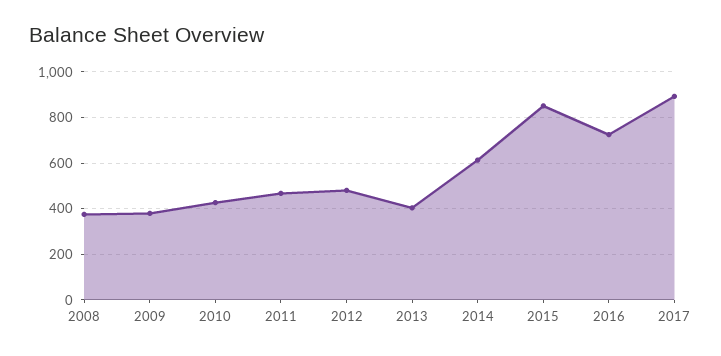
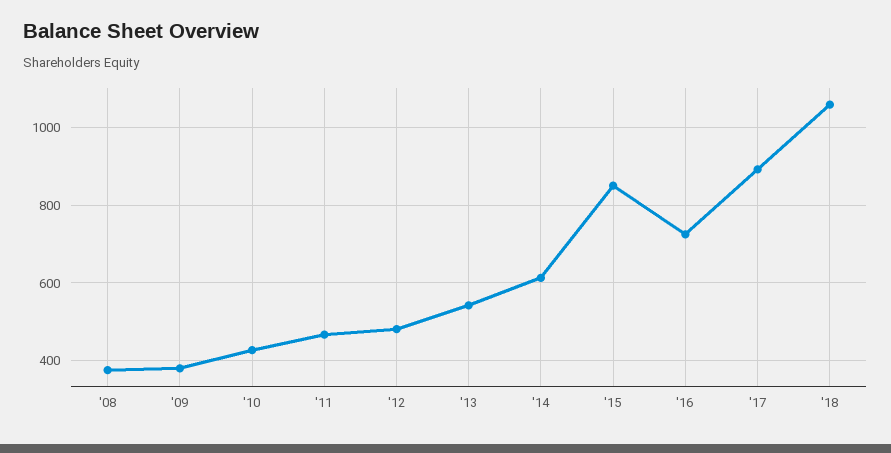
2013: 400 -> 540
'18: none -> 1060

